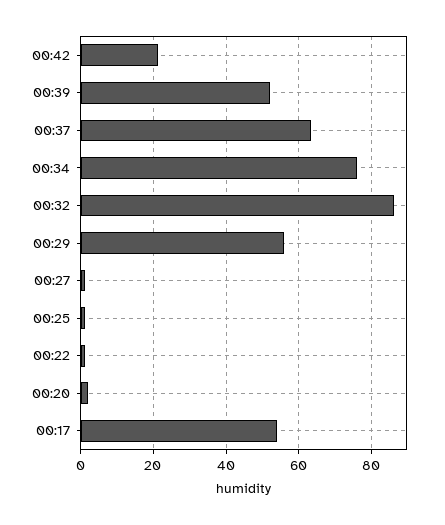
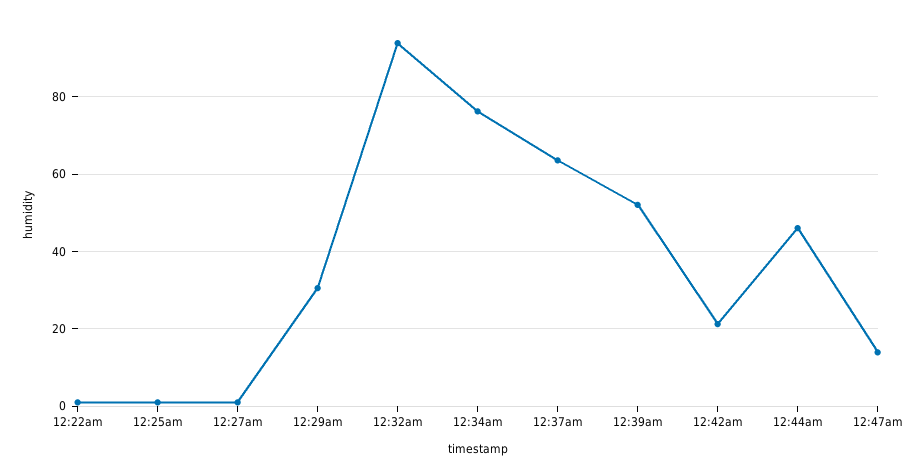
00:32: 86 -> 94
00:29: 56 -> 30
00:20: 2 -> none
00:17: 54 -> none
12:44am: none -> 46
12:47am: none -> 14

